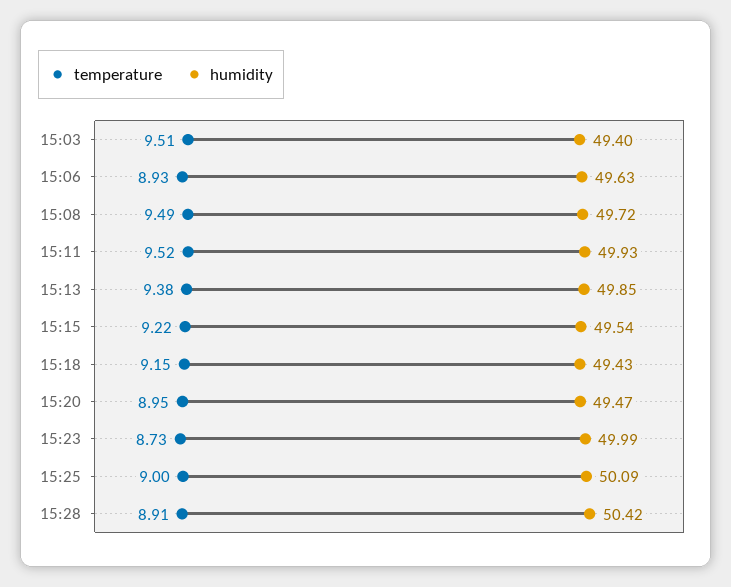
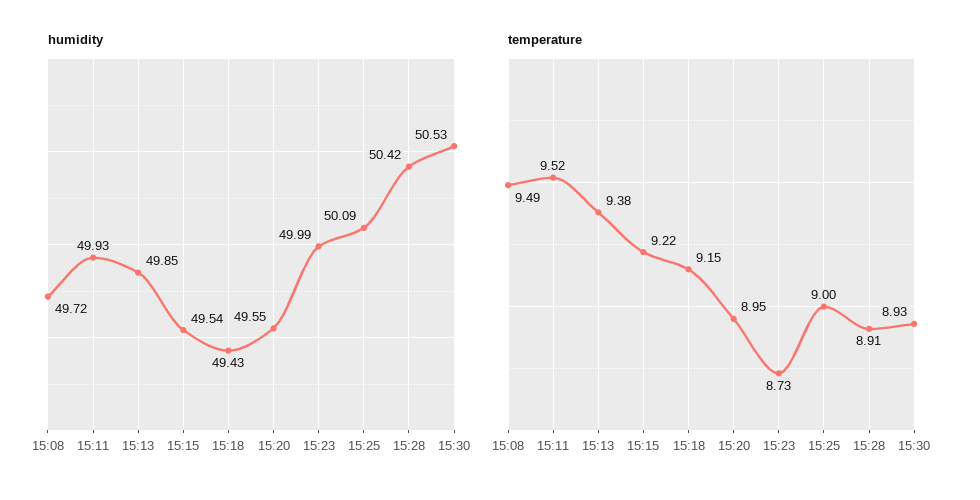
temperature, 15:03: 9.51 -> none
humidity, 15:03: 49.4 -> none
temperature, 15:06: 8.93 -> none
humidity, 15:06: 49.63 -> none
humidity, 15:20: 49.47 -> 49.55
humidity, 15:30: none -> 50.53
temperature, 15:30: none -> 8.93

